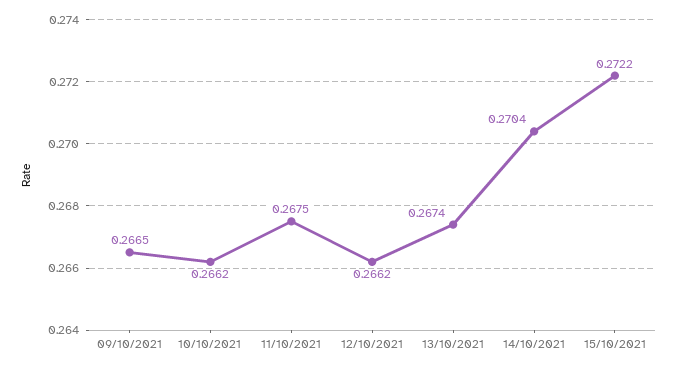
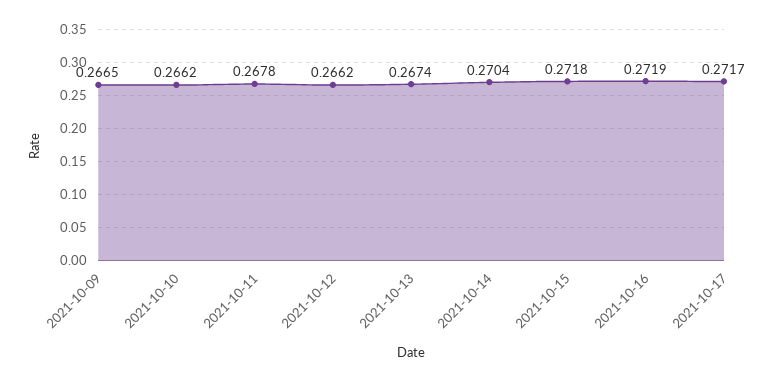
11/10/2021: 0.2675 -> 0.2678
15/10/2021: 0.2722 -> 0.2718
2021-10-16: none -> 0.2719
2021-10-17: none -> 0.2717

